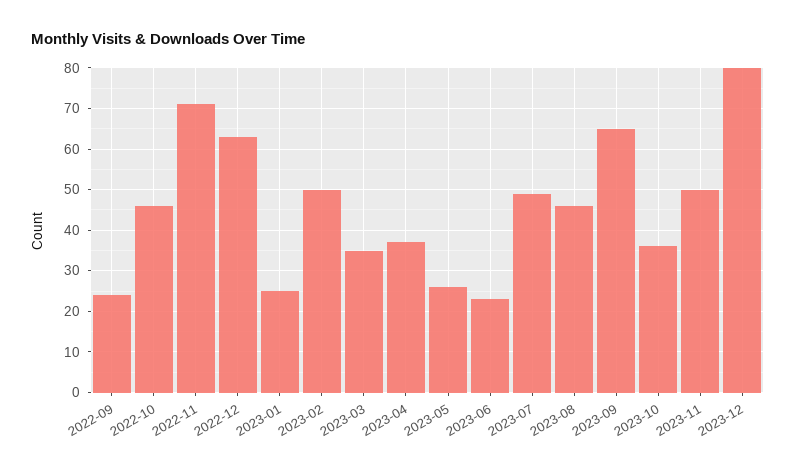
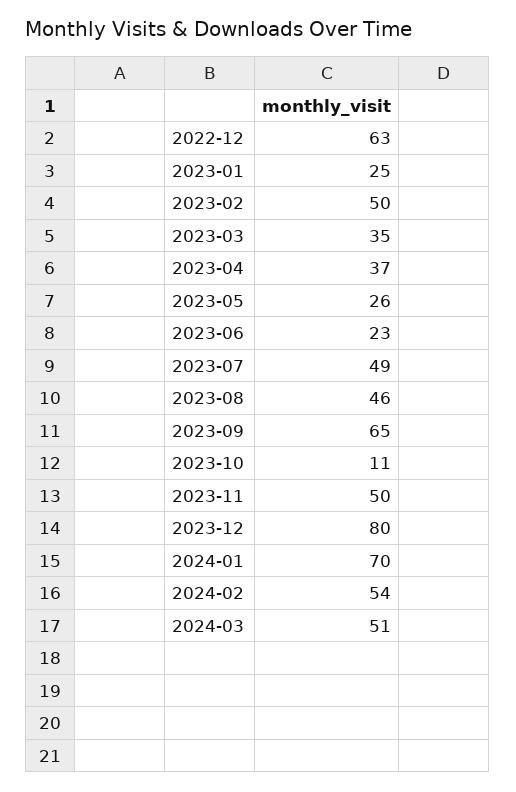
2022-09: 25 -> none
2022-10: 45 -> none
2022-11: 70 -> none
2023-10: 35 -> 11
2024-01: none -> 70
2024-02: none -> 54
2024-03: none -> 51

